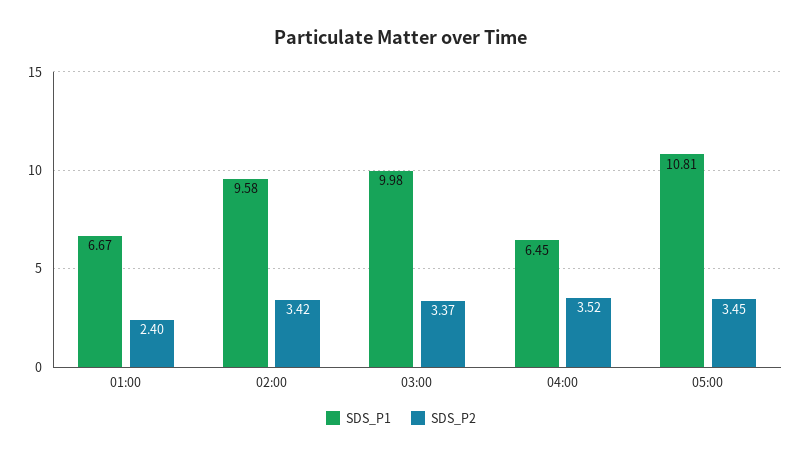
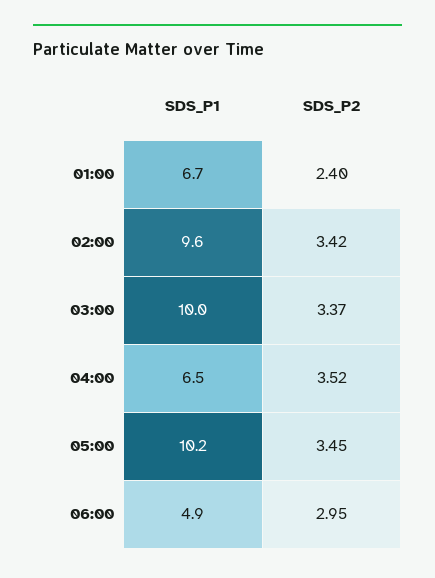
SDS_P1, 05:00: 10.81 -> 10.2
SDS_P1, 06:00: none -> 4.9
SDS_P2, 06:00: none -> 2.95

